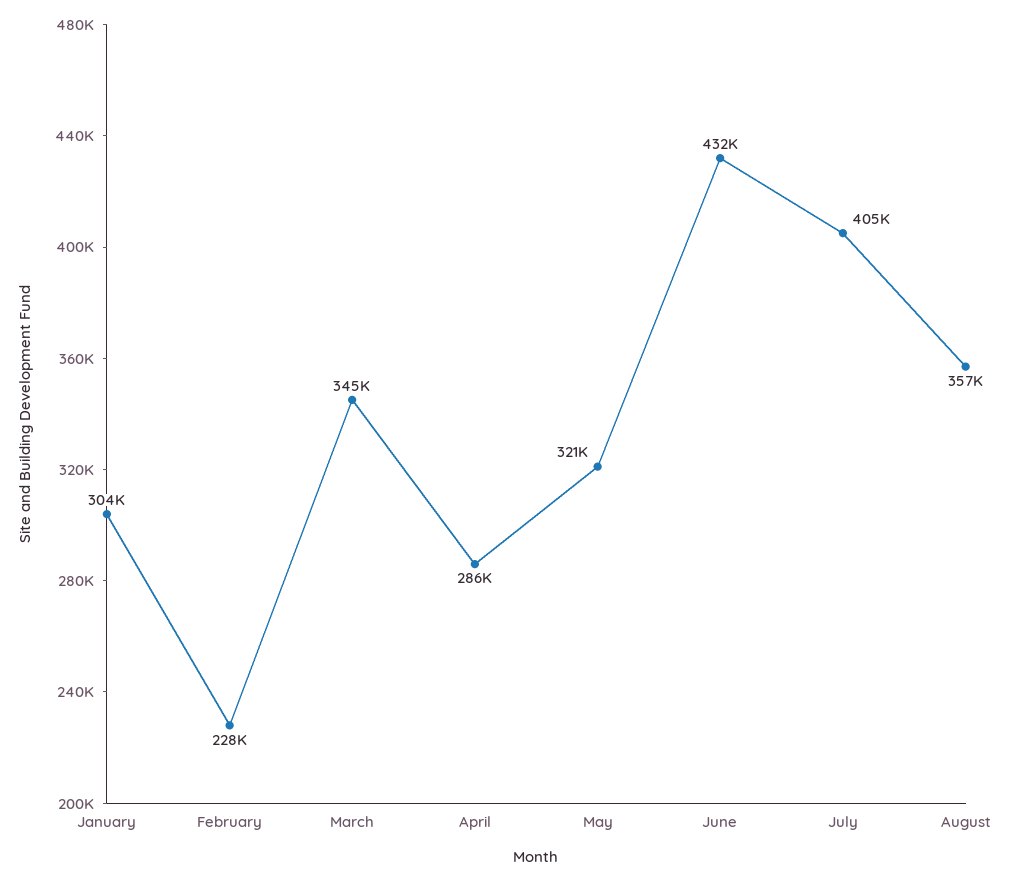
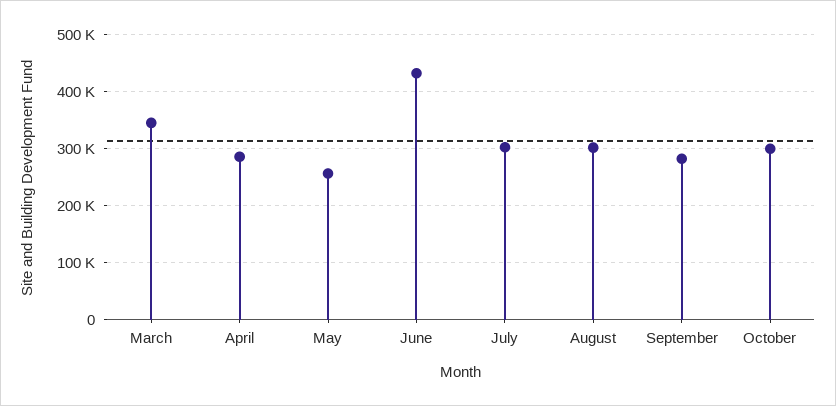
January: 304000 -> none
February: 228000 -> none
May: 321000 -> 260000
July: 405000 -> 300000
August: 357000 -> 300000
September: none -> 280000
October: none -> 300000

